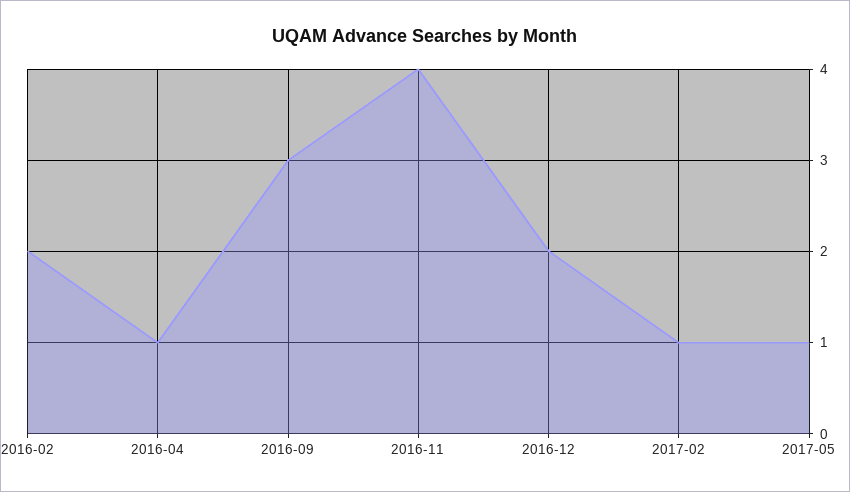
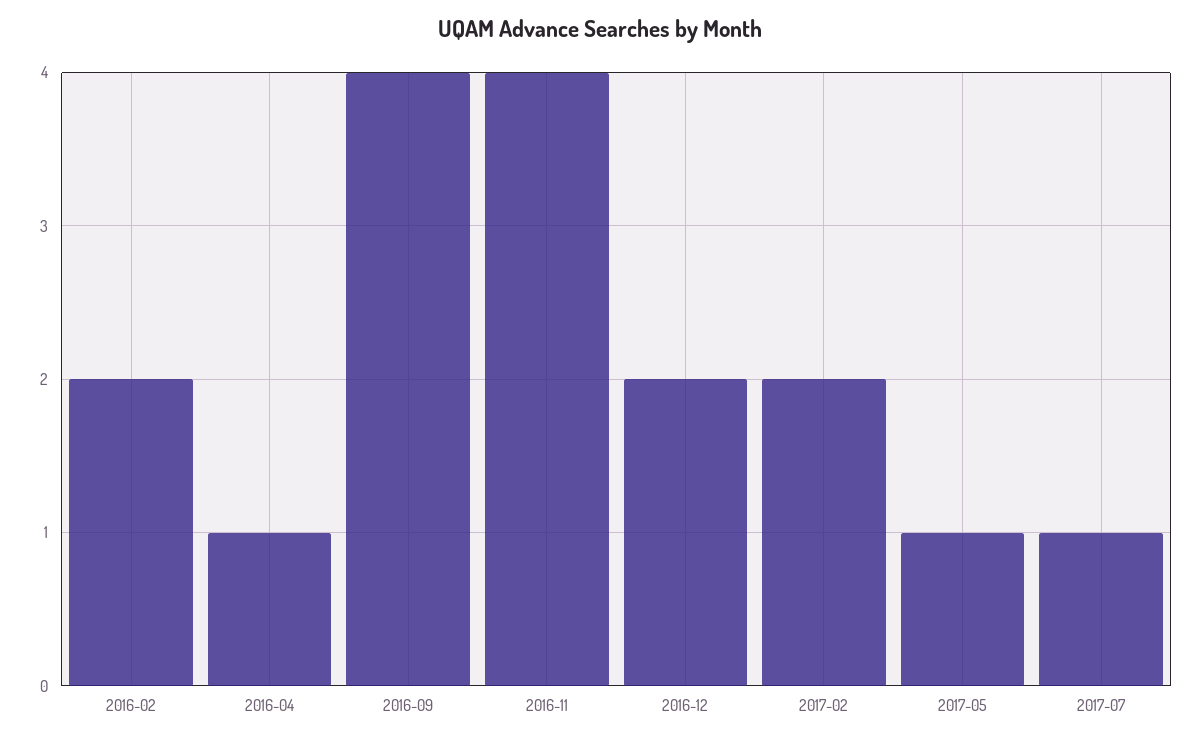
2016-09: 3 -> 4
2017-02: 1 -> 2
2017-07: none -> 1

